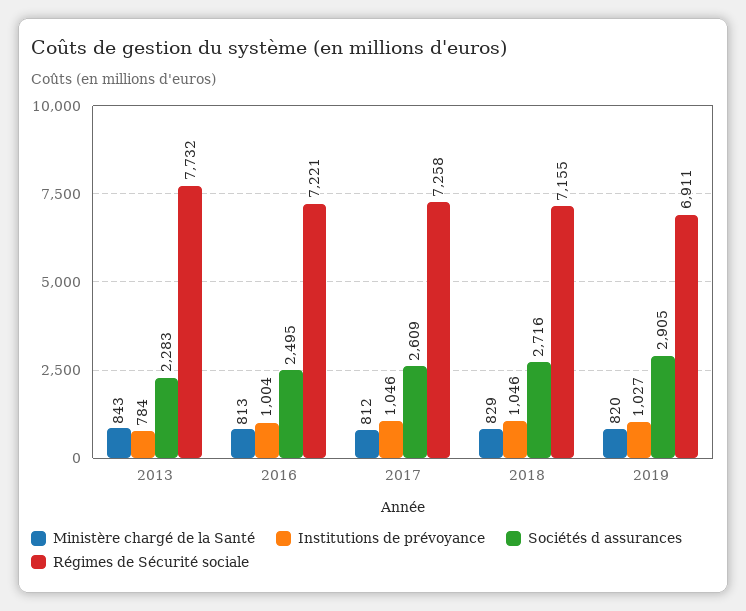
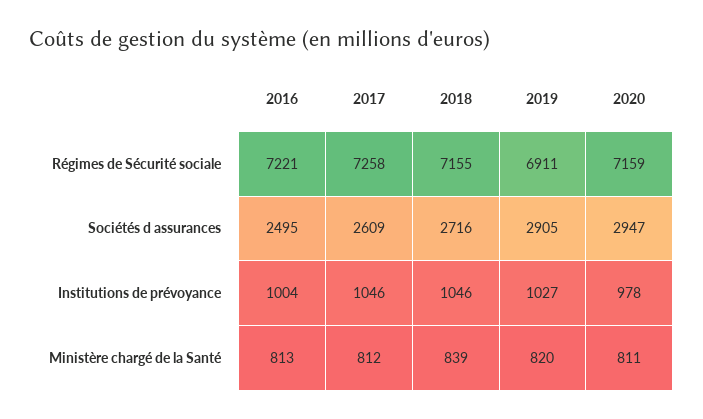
Ministère chargé de la Santé, 2013: 843 -> none
Institutions de prévoyance, 2013: 784 -> none
Sociétés d assurances, 2013: 2283 -> none
Régimes de Sécurité sociale, 2013: 7732 -> none
Ministère chargé de la Santé, 2018: 829 -> 839
Régimes de Sécurité sociale, 2020: none -> 7159
Sociétés d assurances, 2020: none -> 2947
Institutions de prévoyance, 2020: none -> 978
Ministère chargé de la Santé, 2020: none -> 811

